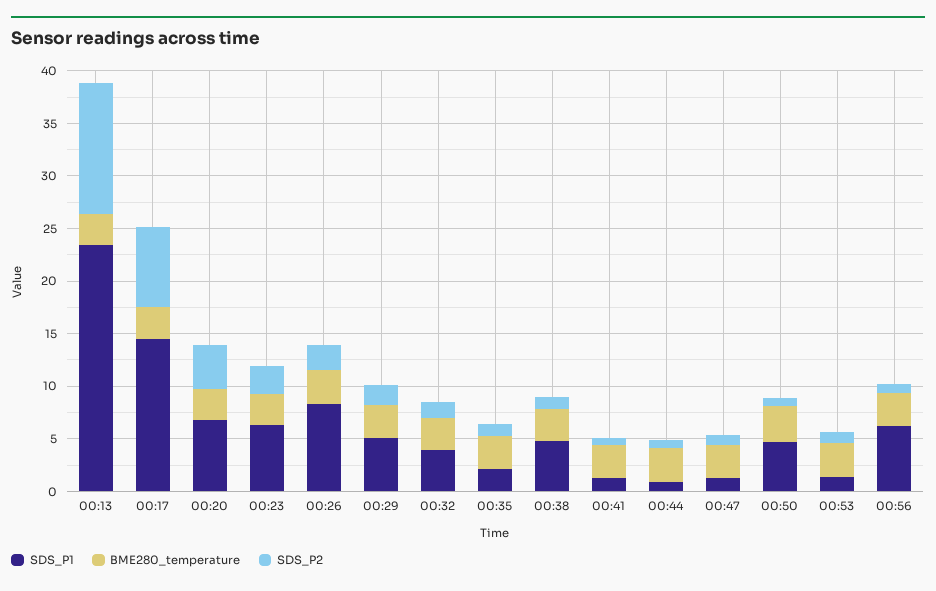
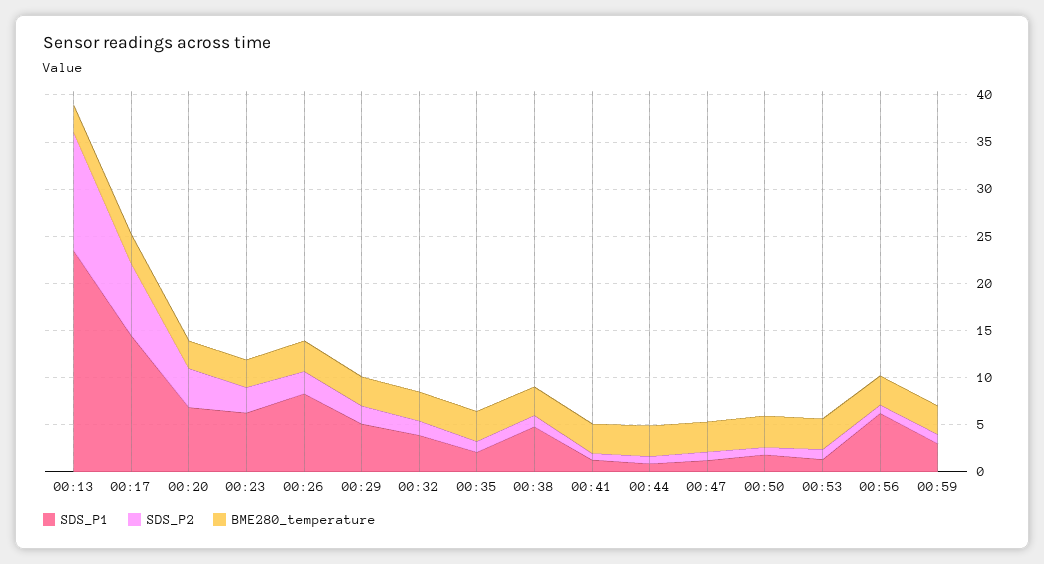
SDS_P1, 00:50: 5 -> 2
SDS_P1, 00:59: none -> 3
SDS_P2, 00:59: none -> 1
BME280_temperature, 00:59: none -> 3

